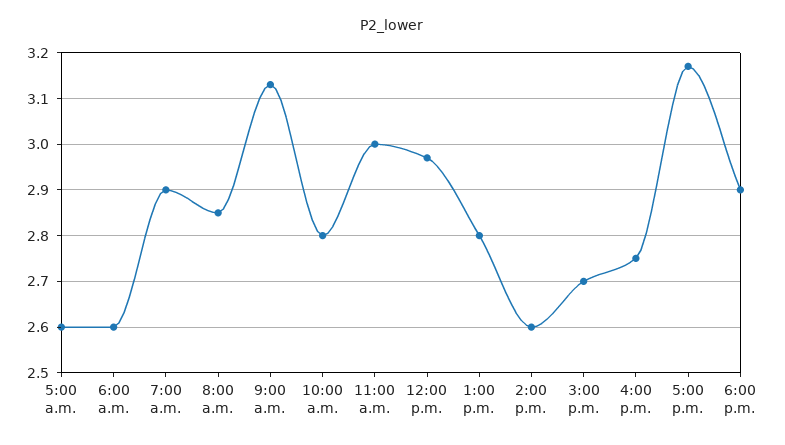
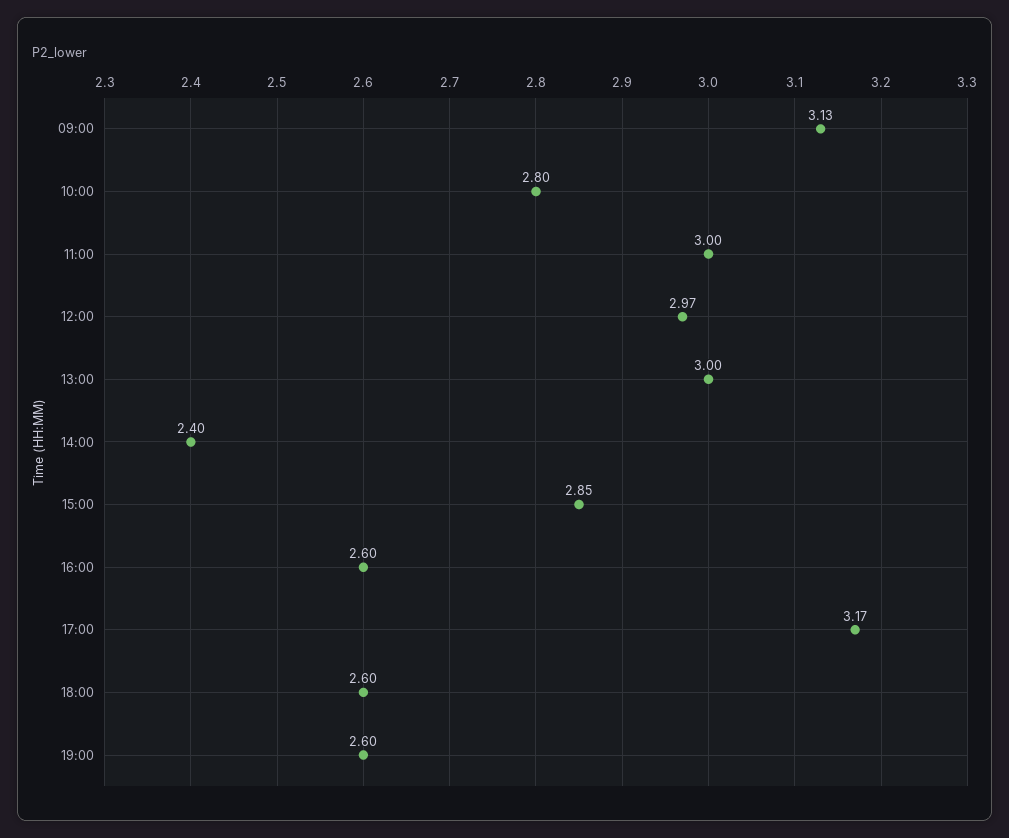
5:00 a.m.: 2.6 -> none
6:00 a.m.: 2.6 -> none
7:00 a.m.: 2.9 -> none
8:00 a.m.: 2.85 -> none
1:00 p.m.: 2.8 -> 3
2:00 p.m.: 2.6 -> 2.4
3:00 p.m.: 2.7 -> 2.85
4:00 p.m.: 2.75 -> 2.6
6:00 p.m.: 2.9 -> 2.6
19:00: none -> 2.6

